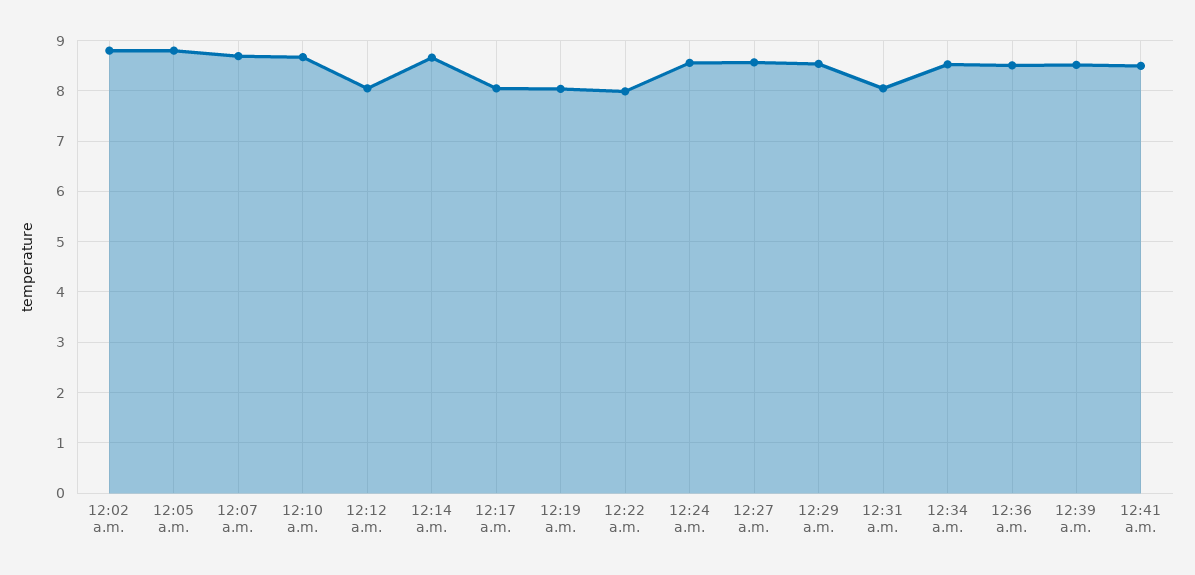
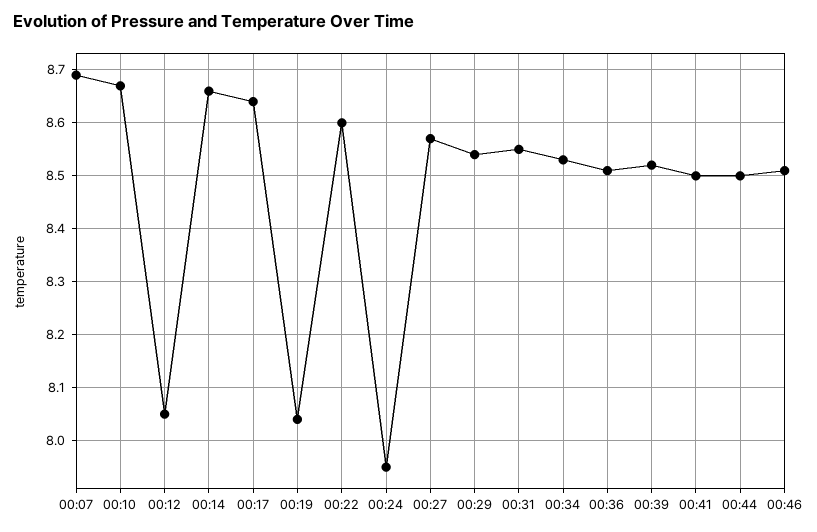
12:02 a.m.: 8.8 -> none
12:05 a.m.: 8.8 -> none
12:17 a.m.: 8 -> 8.65
12:22 a.m.: 8 -> 8.6
12:24 a.m.: 8.6 -> 7.95
12:31 a.m.: 8 -> 8.55
00:44: none -> 8.5
00:46: none -> 8.5

